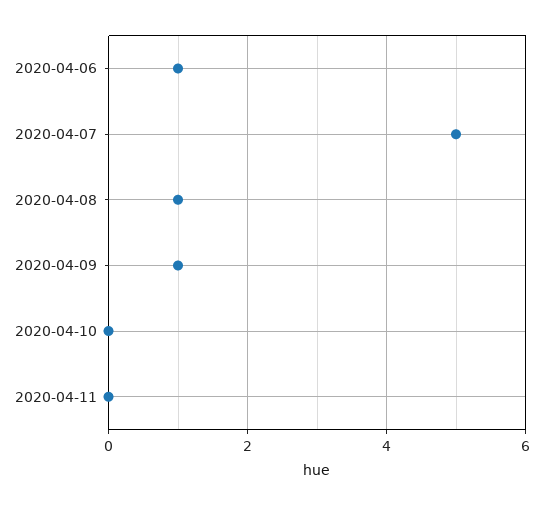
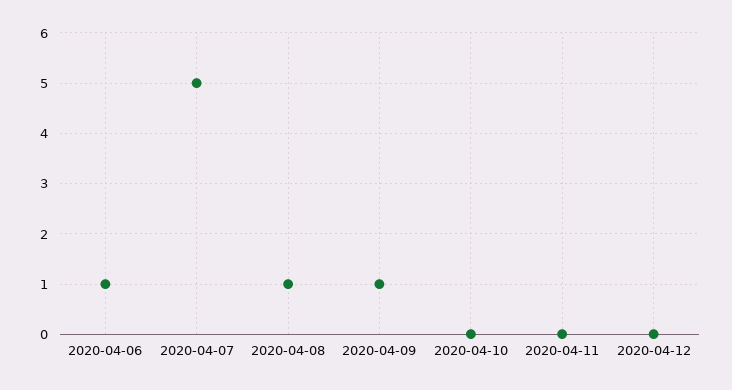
2020-04-12: none -> 0

